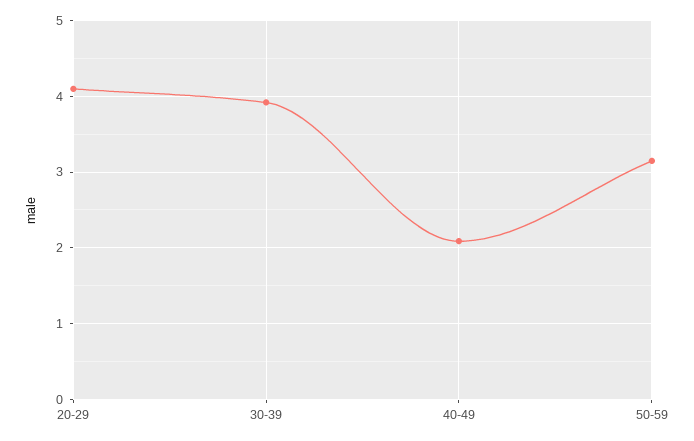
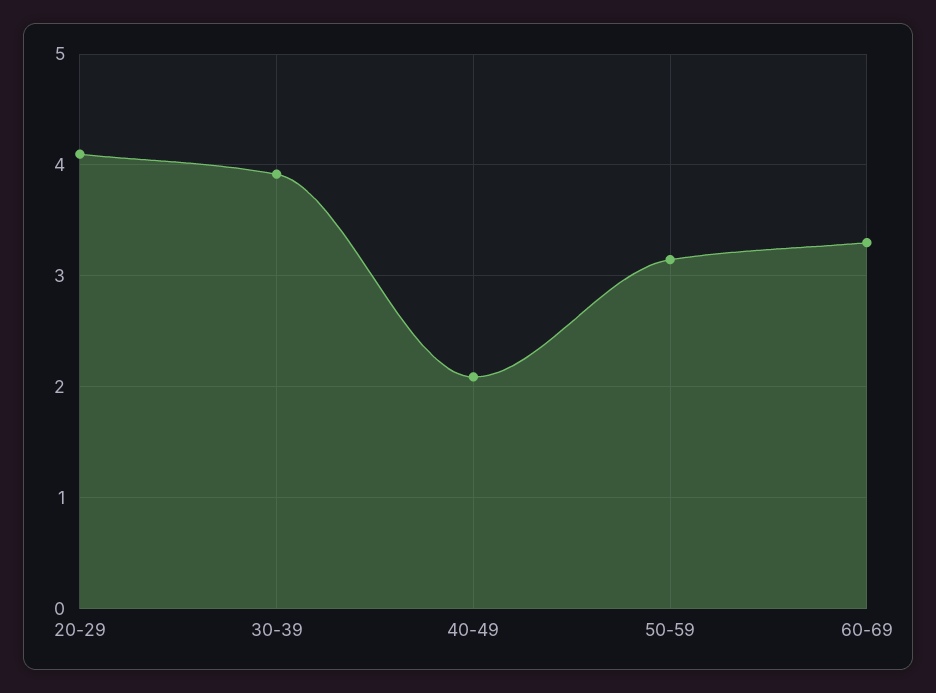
60-69: none -> 3.3

